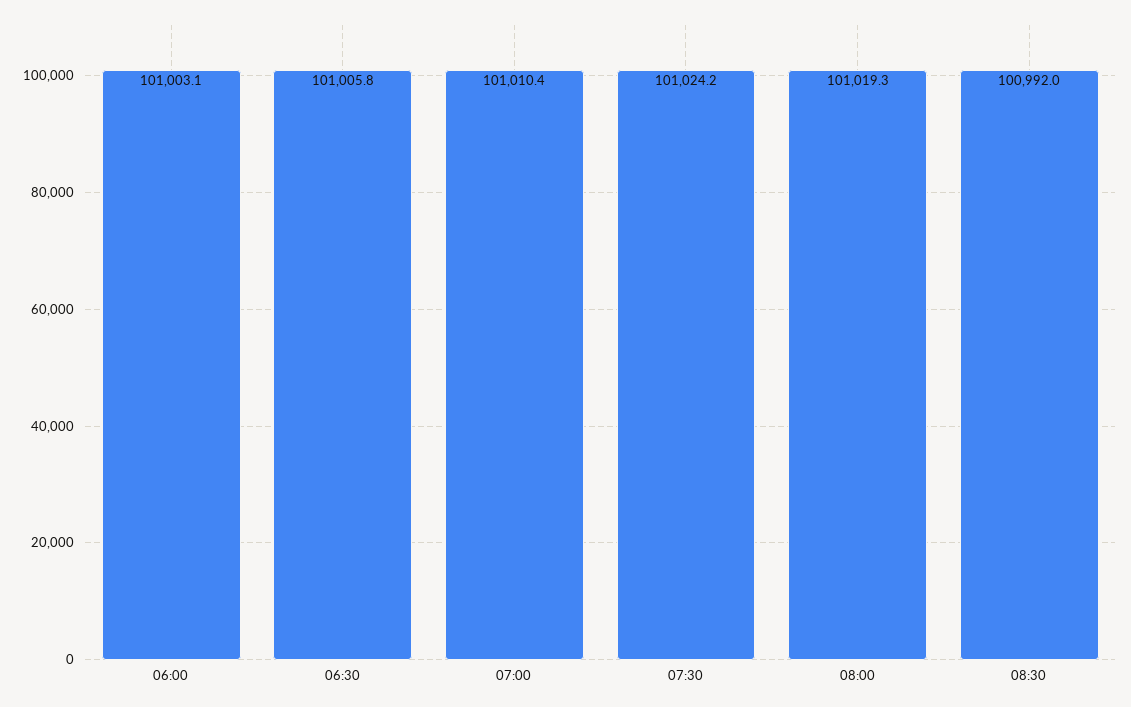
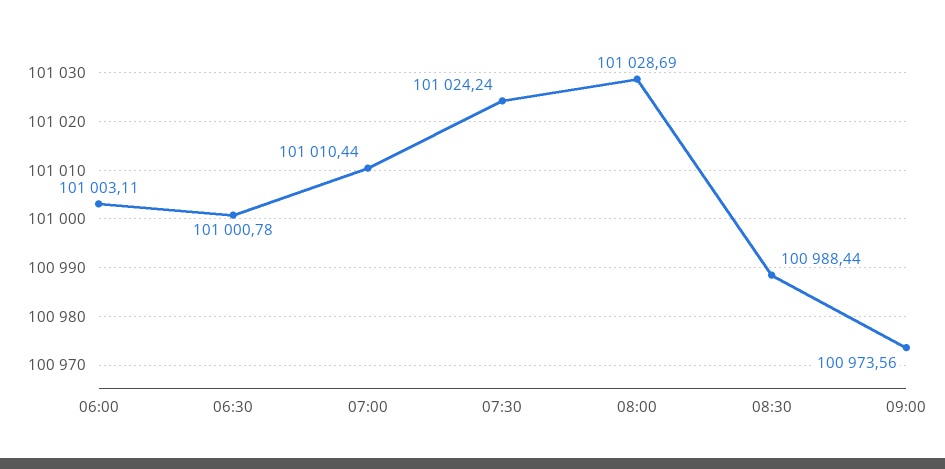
06:30: 101005.8 -> 101000.78
08:00: 101019.3 -> 101028.69
08:30: 100992 -> 100988.44
09:00: none -> 100973.56

